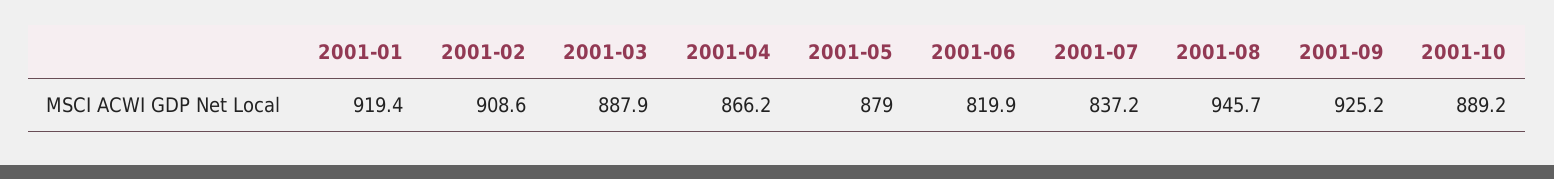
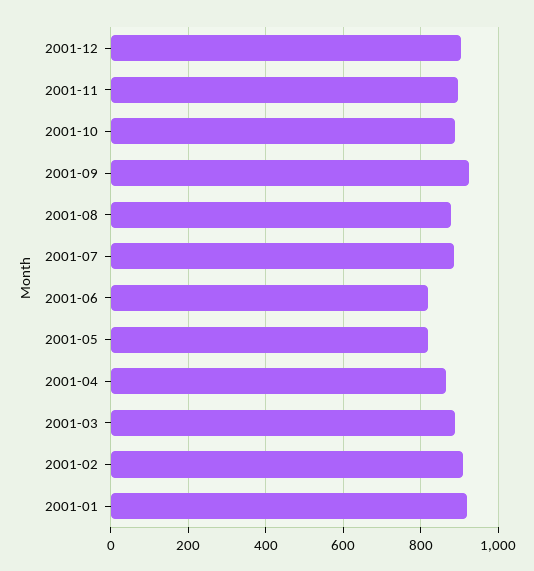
2001-05: 879 -> 820
2001-07: 837.2 -> 880
2001-08: 945.7 -> 880
2001-12: none -> 900
2001-11: none -> 900

